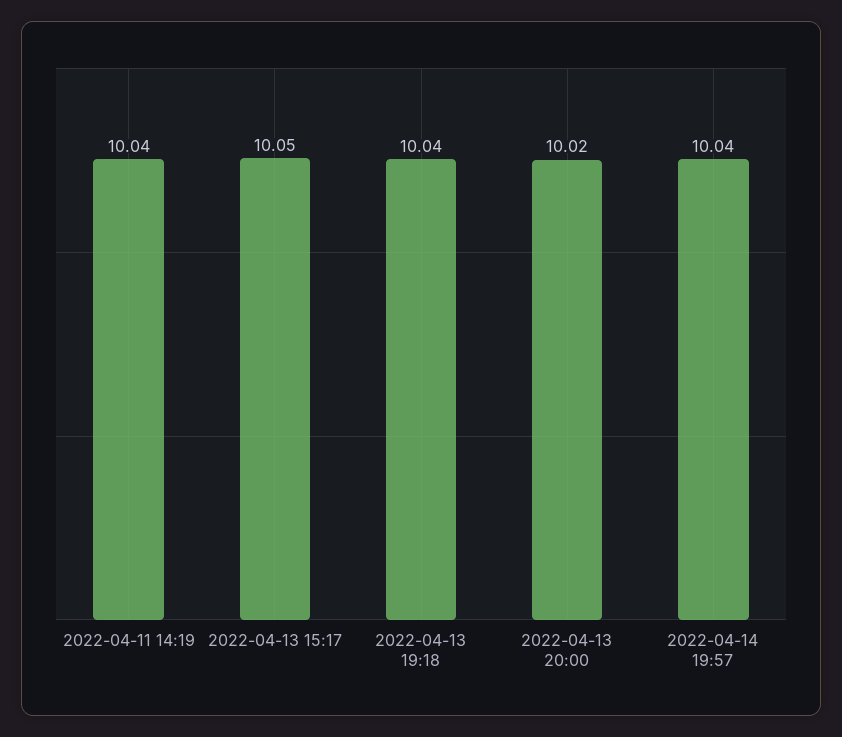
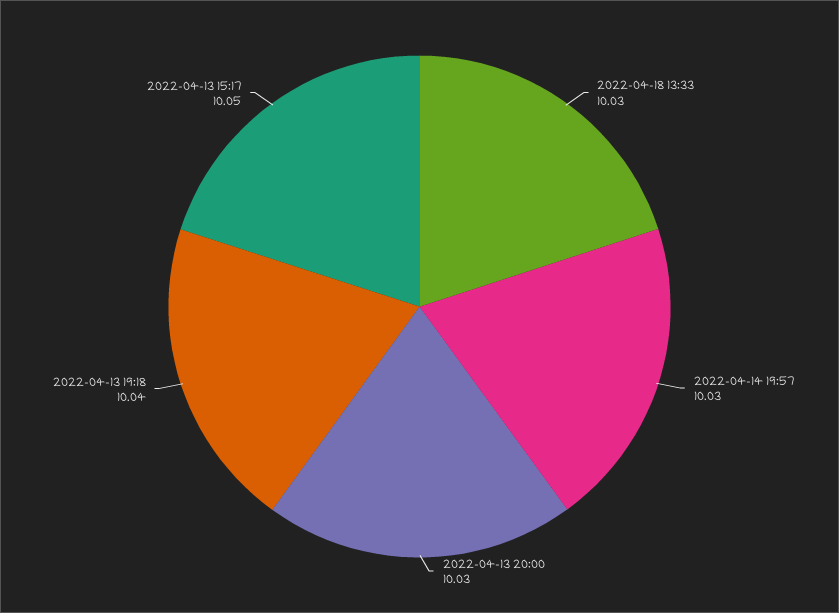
2022-04-11 14:19: 10.04 -> none
2022-04-13 20:00: 10.02 -> 10.03
2022-04-14 19:57: 10.04 -> 10.03
2022-04-18 13:33: none -> 10.03

